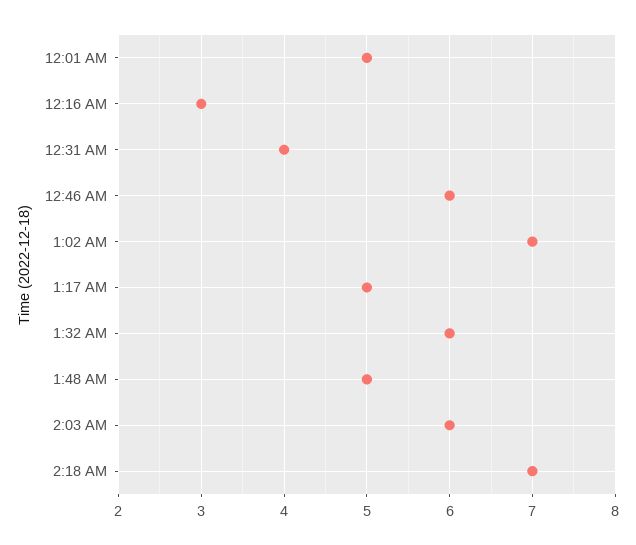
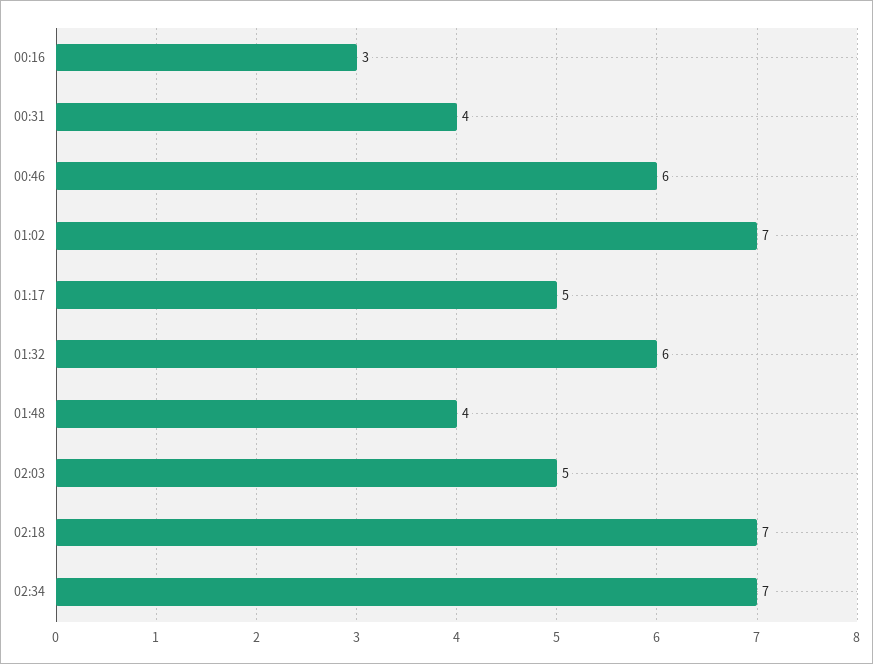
12:01 AM: 5 -> none
1:48 AM: 5 -> 4
2:03 AM: 6 -> 5
02:34: none -> 7

